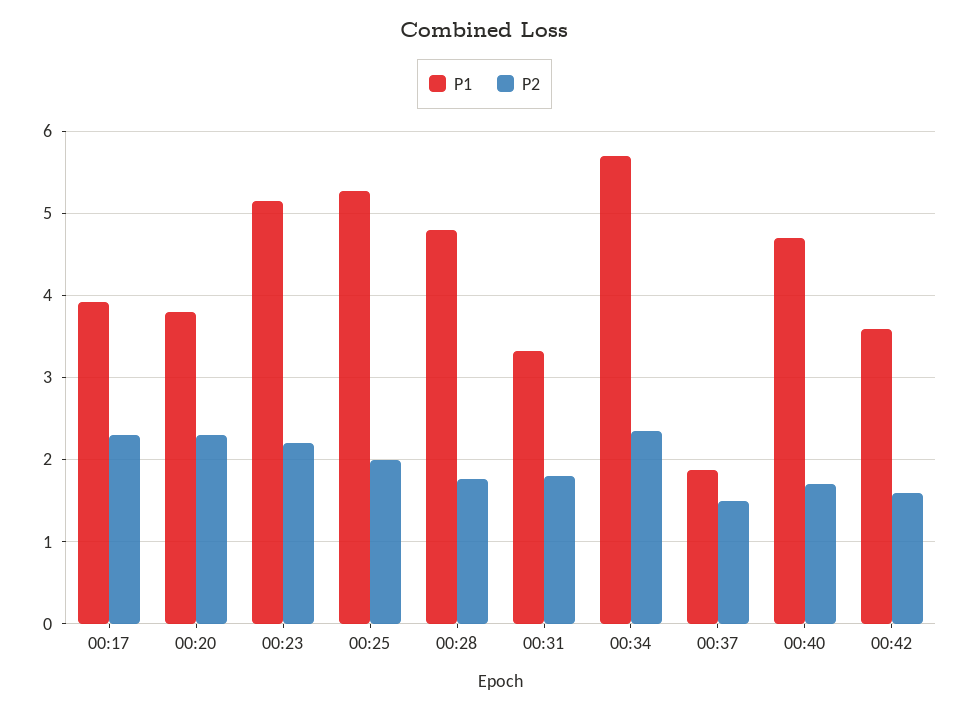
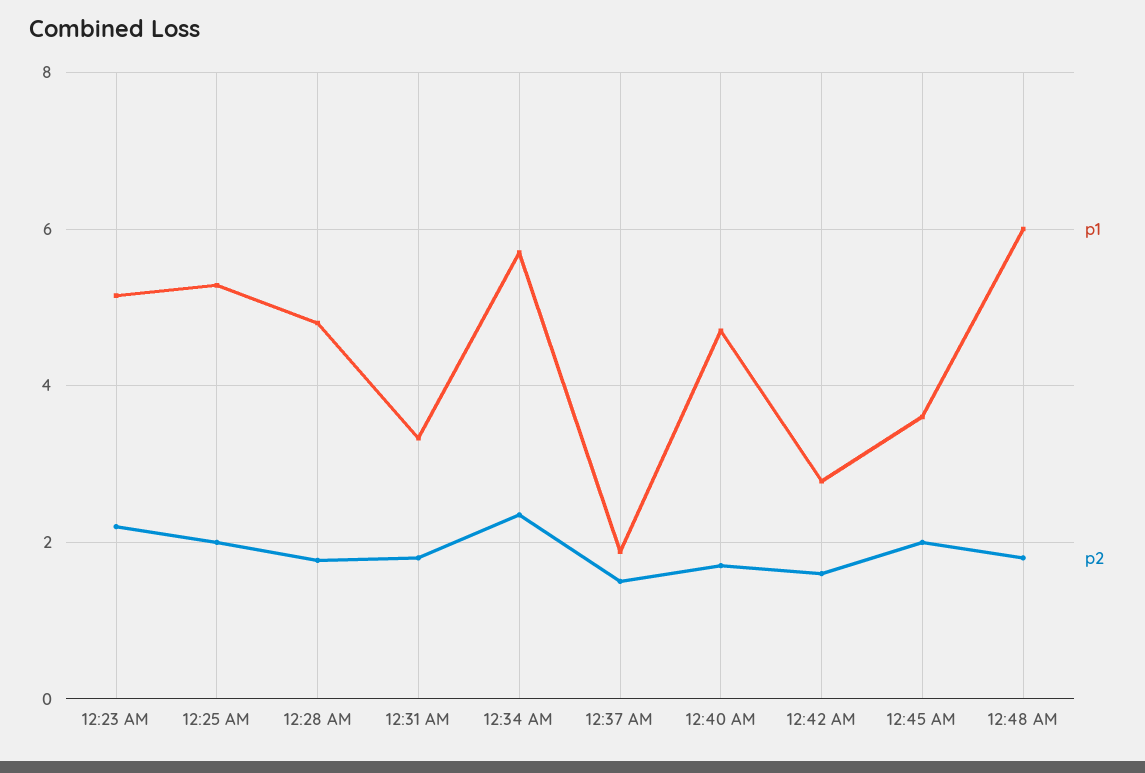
P1, 00:17: 3.9 -> none
P2, 00:17: 2.3 -> none
P1, 00:20: 3.8 -> none
P2, 00:20: 2.3 -> none
P1, 00:42: 3.6 -> 2.8
P1, 12:45 AM: none -> 3.6
P2, 12:45 AM: none -> 2
P1, 12:48 AM: none -> 6
P2, 12:48 AM: none -> 1.8

